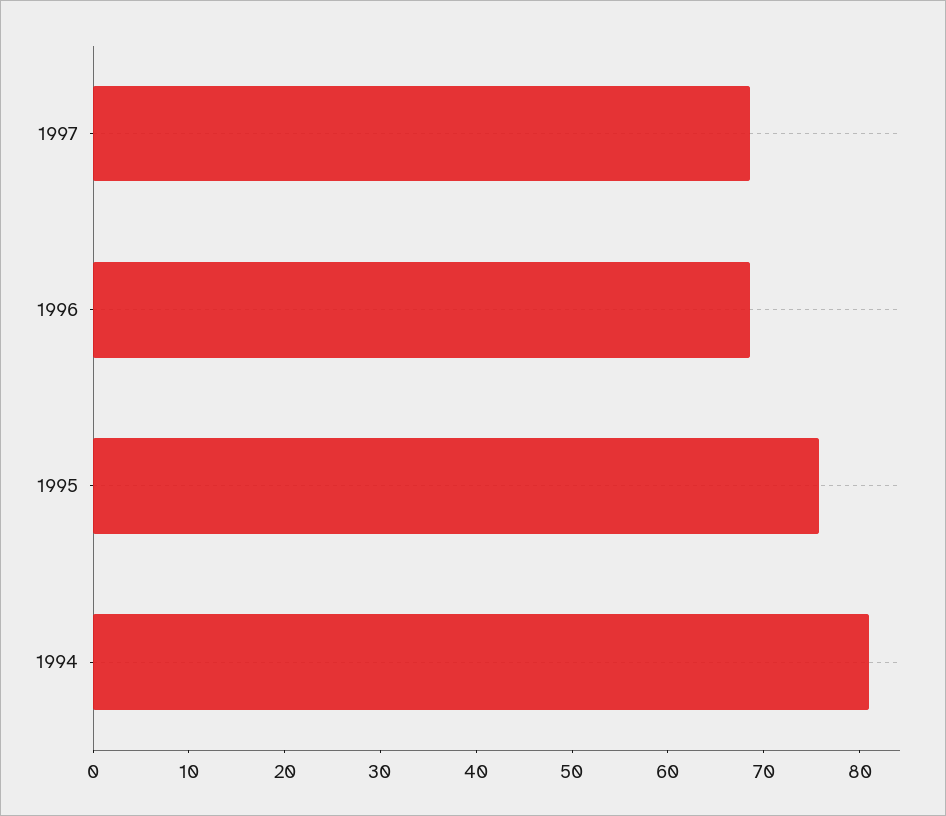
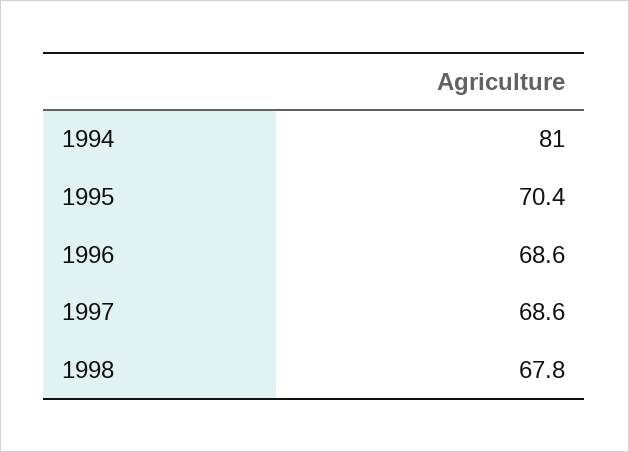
1995: 76 -> 70.4
1998: none -> 67.8

